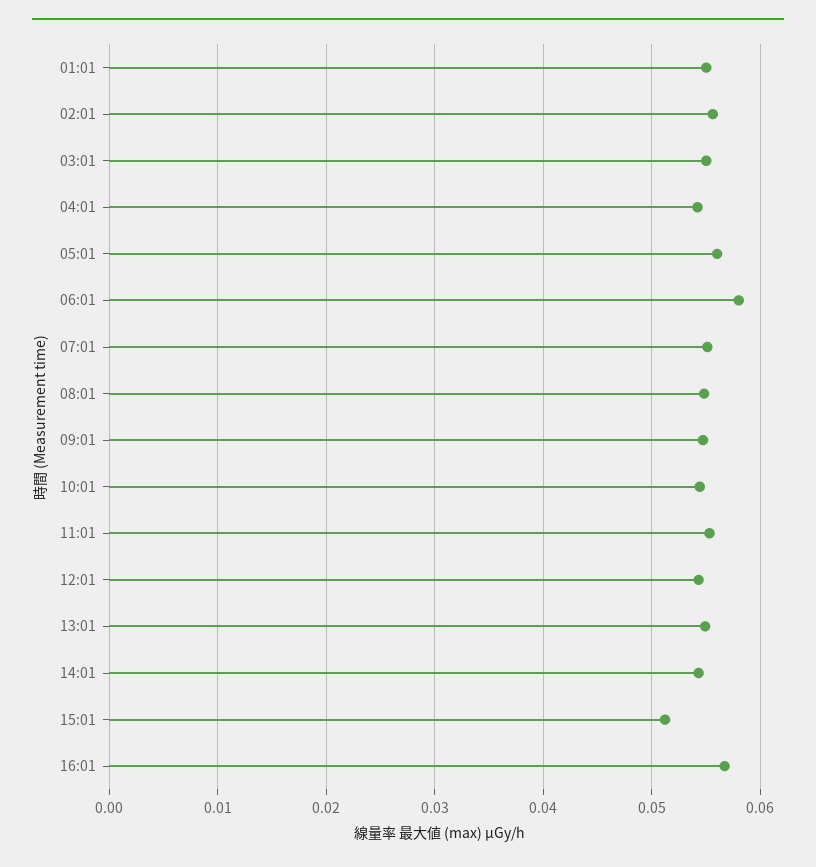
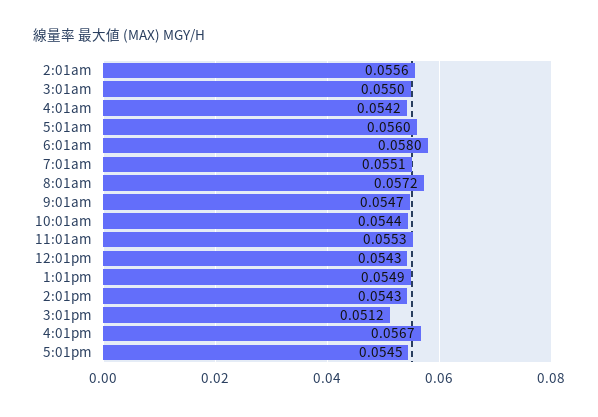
01:01: 0.055 -> none
08:01: 0.055 -> 0.0572
5:01pm: none -> 0.0545

